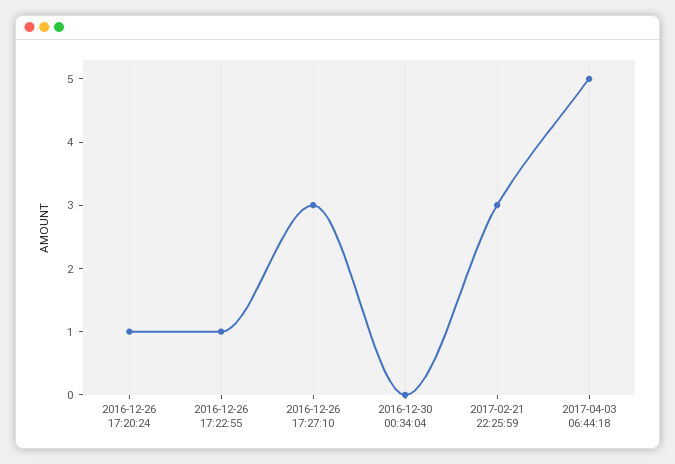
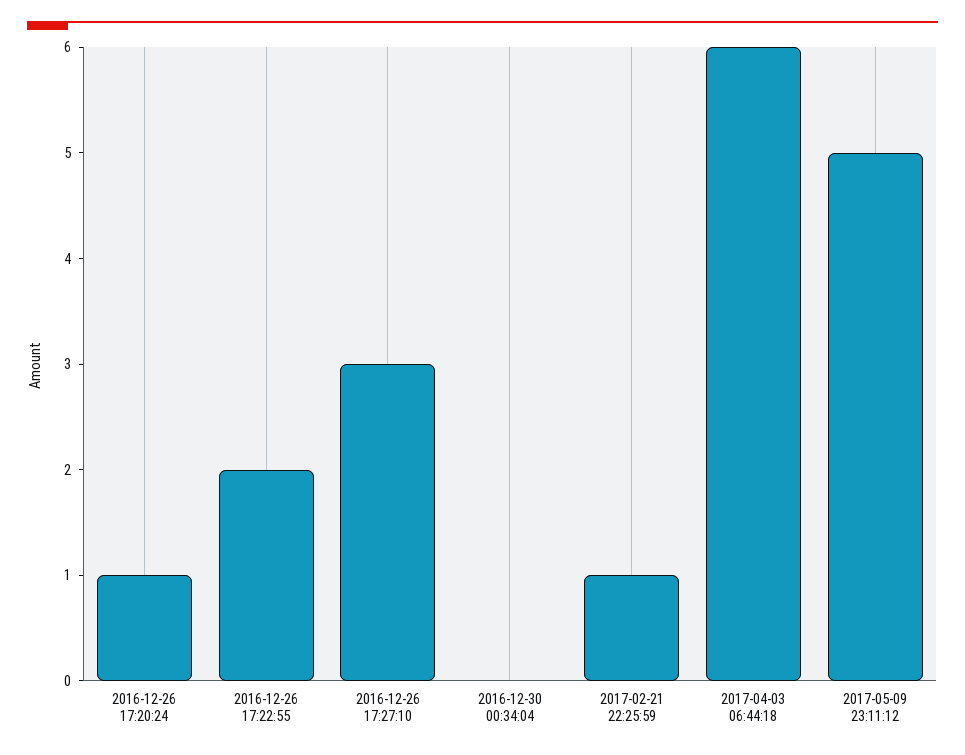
2016-12-26 17:22:55: 1 -> 2
2017-02-21 22:25:59: 3 -> 1
2017-04-03 06:44:18: 5 -> 6
2017-05-09 23:11:12: none -> 5

